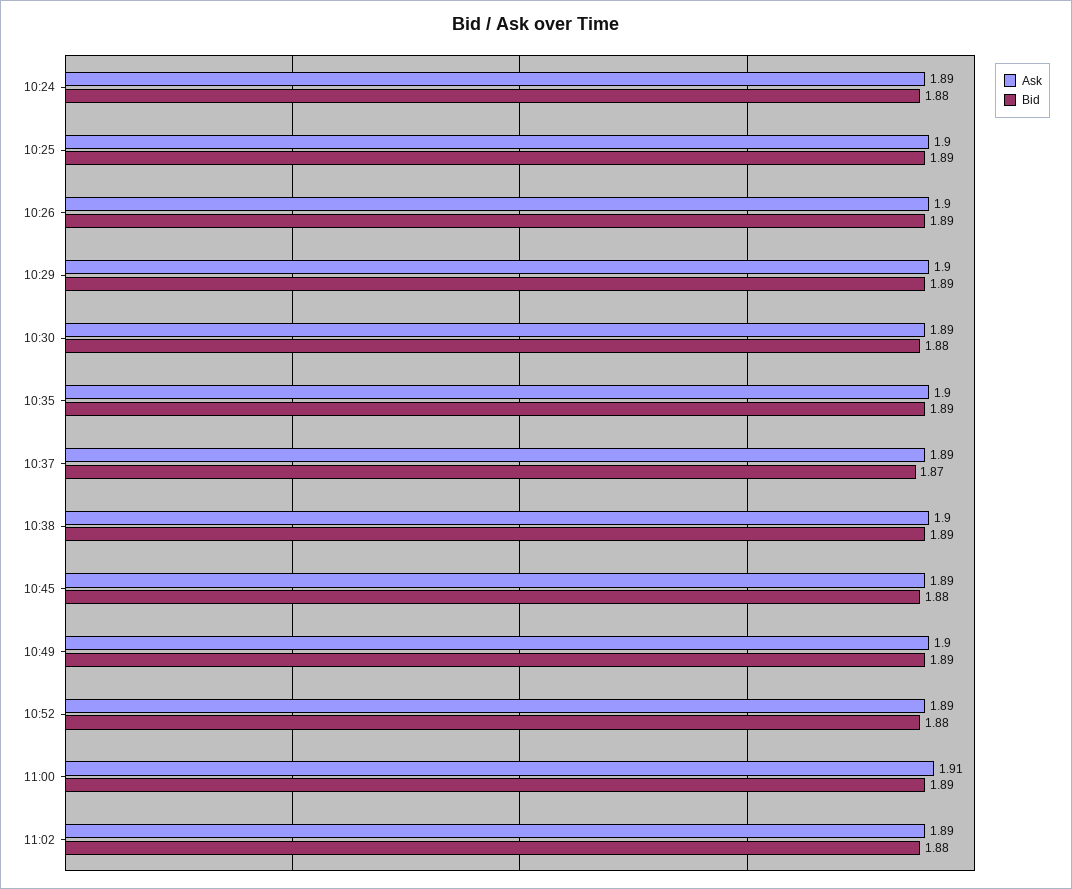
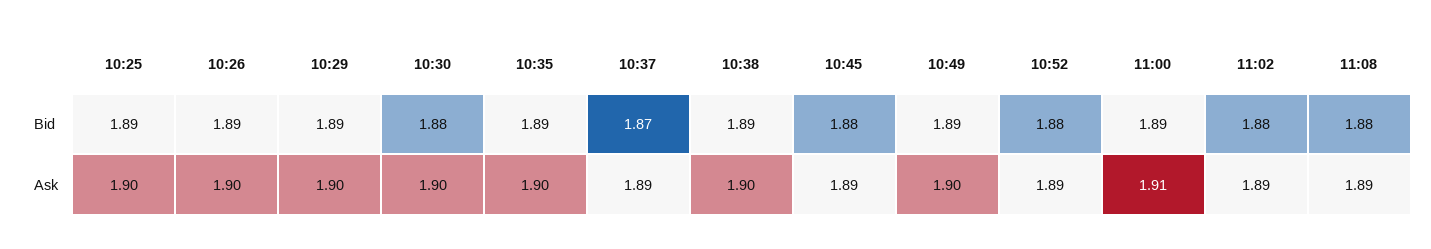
Ask, 10:24: 1.89 -> none
Bid, 10:24: 1.88 -> none
Ask, 10:30: 1.89 -> 1.9
Bid, 11:08: none -> 1.88
Ask, 11:08: none -> 1.89

